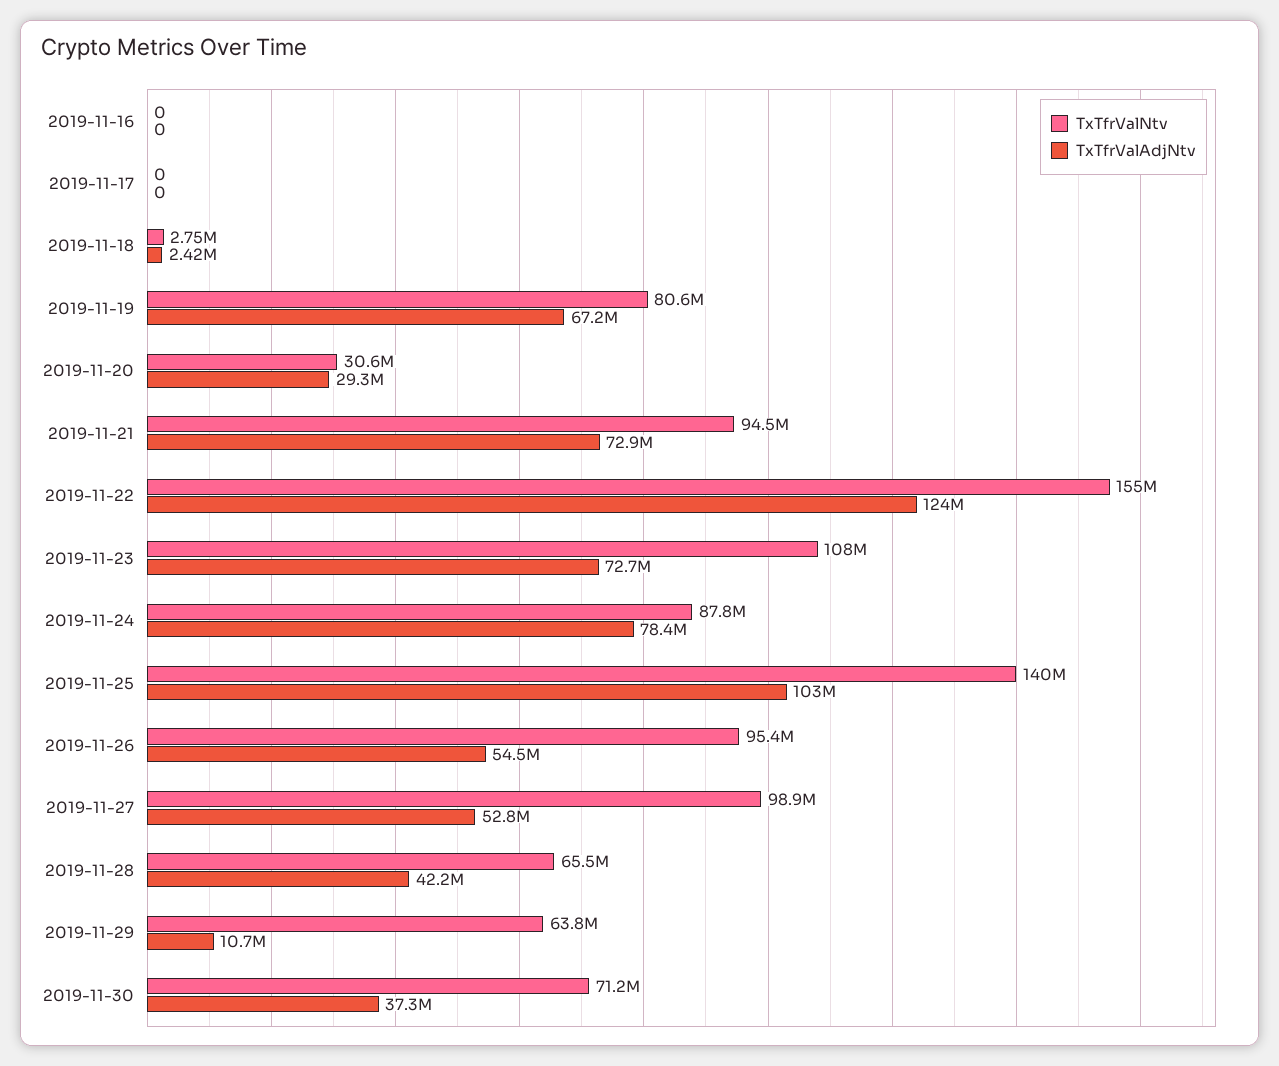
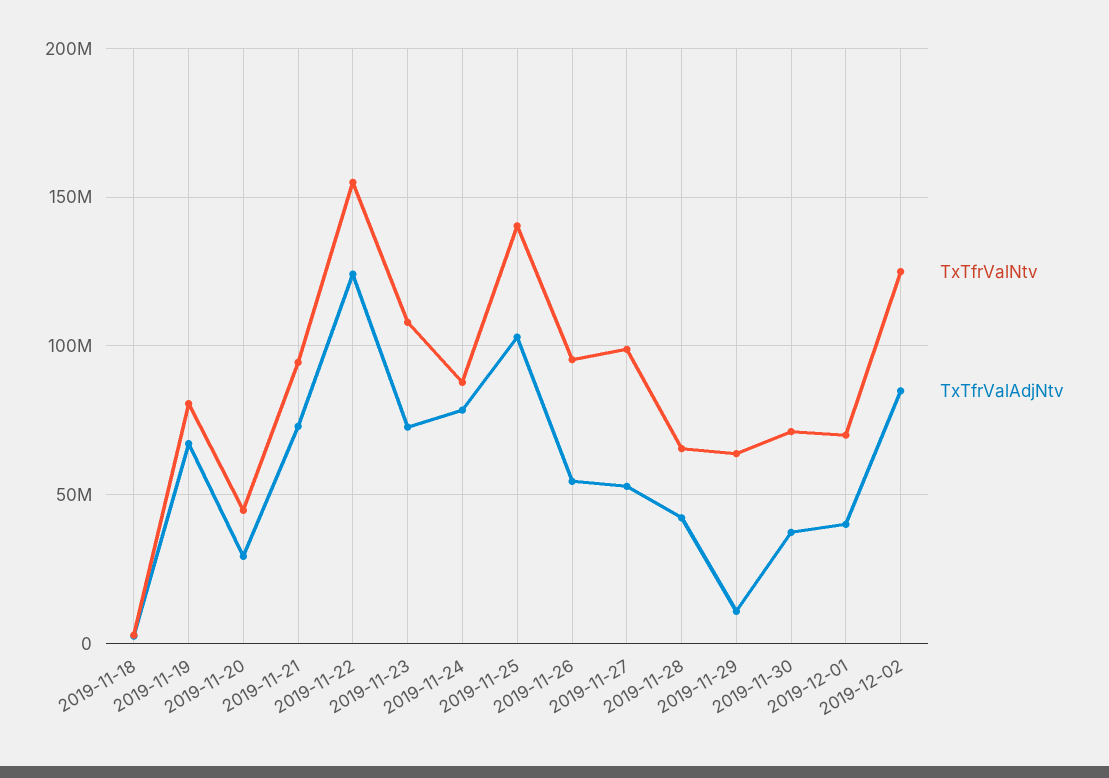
TxTfrValNtv, 2019-11-16: 0 -> none
TxTfrValAdjNtv, 2019-11-16: 0 -> none
TxTfrValNtv, 2019-11-17: 0 -> none
TxTfrValAdjNtv, 2019-11-17: 0 -> none
TxTfrValNtv, 2019-11-20: 30600000 -> 45000000
TxTfrValNtv, 2019-12-01: none -> 70000000
TxTfrValAdjNtv, 2019-12-01: none -> 40000000
TxTfrValNtv, 2019-12-02: none -> 125000000
TxTfrValAdjNtv, 2019-12-02: none -> 85000000

